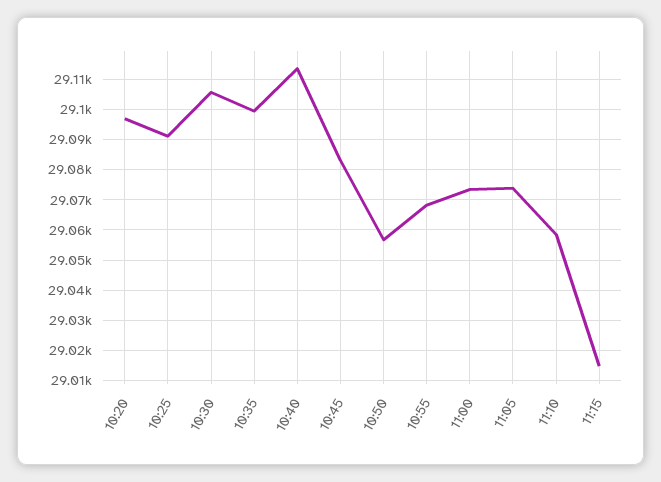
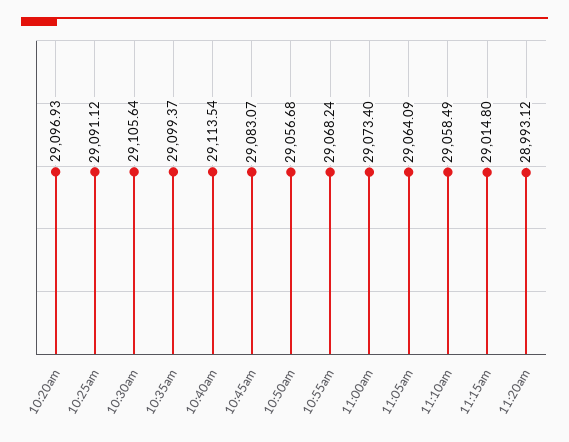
11:05: 29074 -> 29064.09
11:20am: none -> 28993.12

